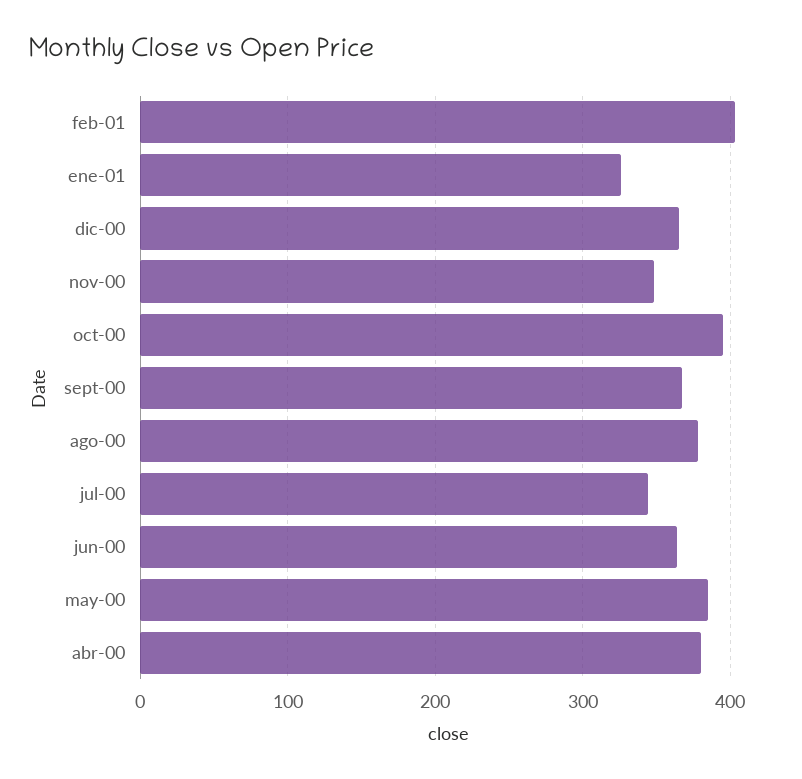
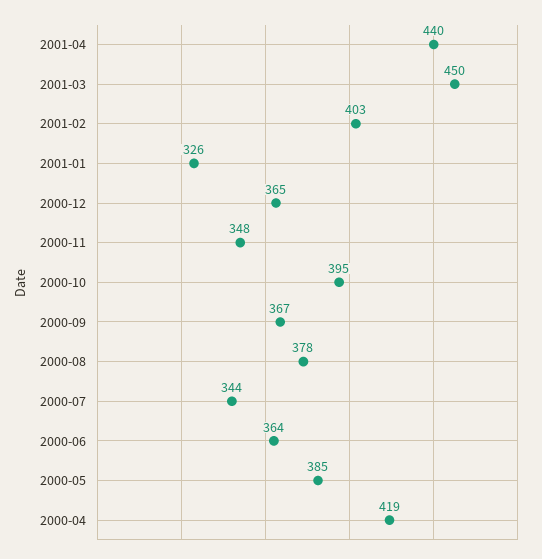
abr-00: 380 -> 419
2001-04: none -> 440
2001-03: none -> 450

